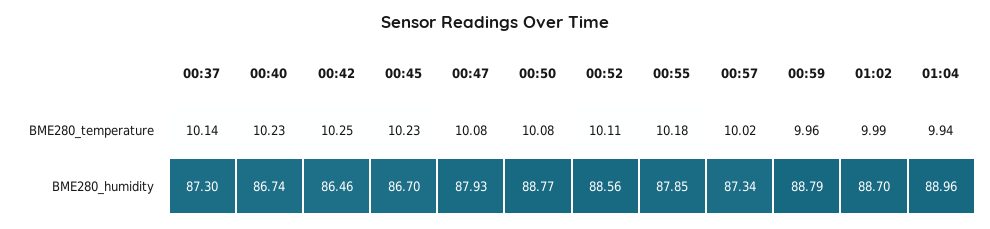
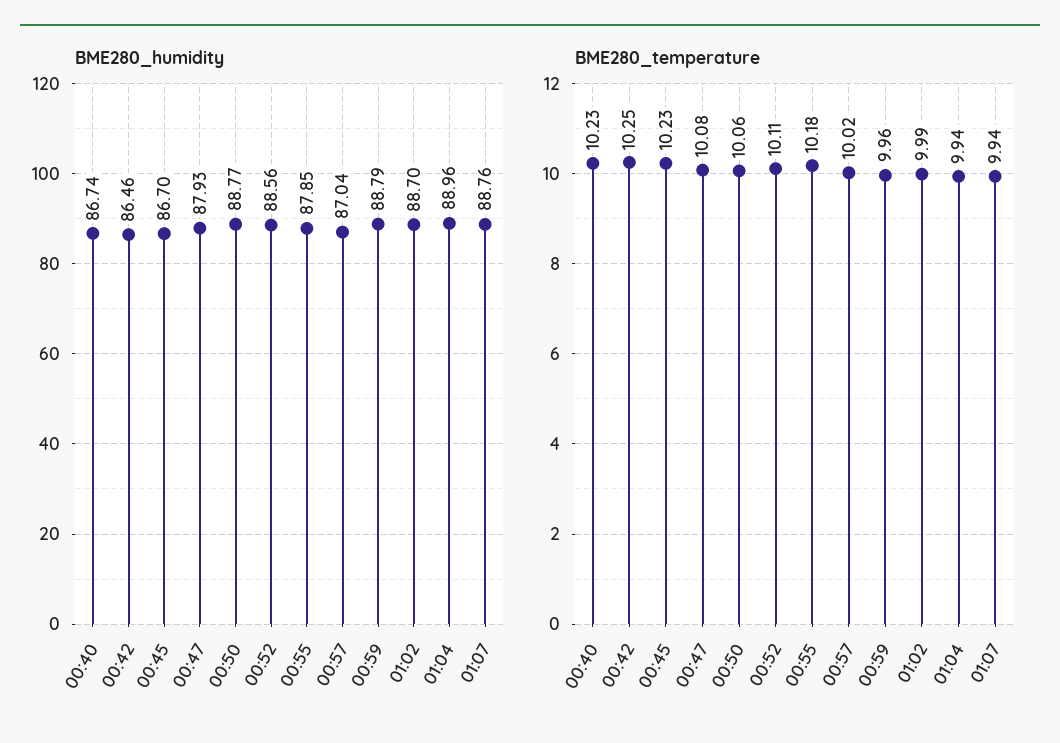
BME280_temperature, 00:37: 10.14 -> none
BME280_temperature, 00:50: 10.08 -> 10.06
BME280_humidity, 00:37: 87.3 -> none
BME280_humidity, 00:57: 87.34 -> 87.04
BME280_humidity, 01:07: none -> 88.76
BME280_temperature, 01:07: none -> 9.94

